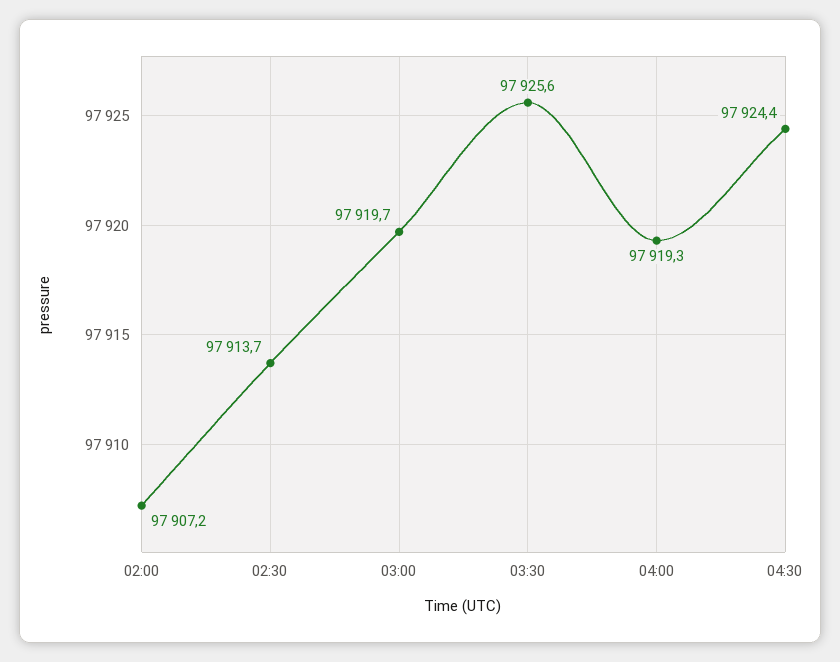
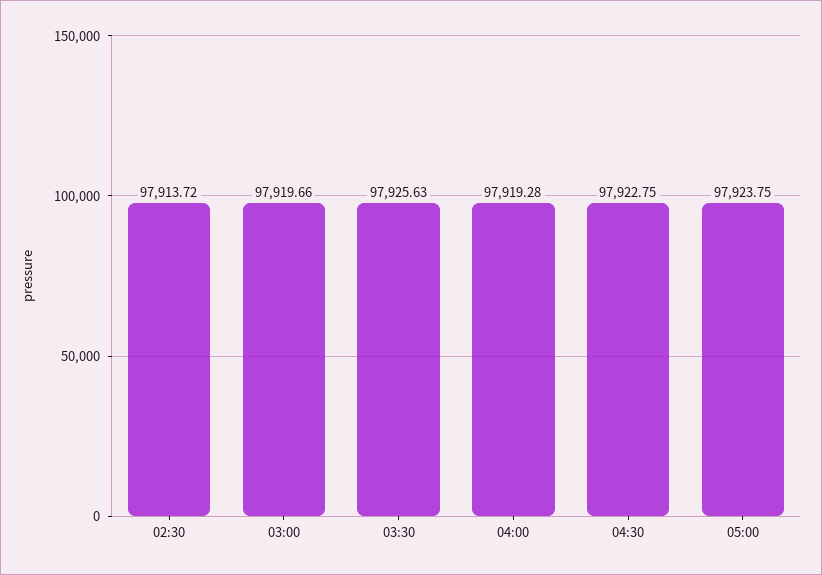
02:00: 97907.2 -> none
04:30: 97924.4 -> 97922.75
05:00: none -> 97923.75

